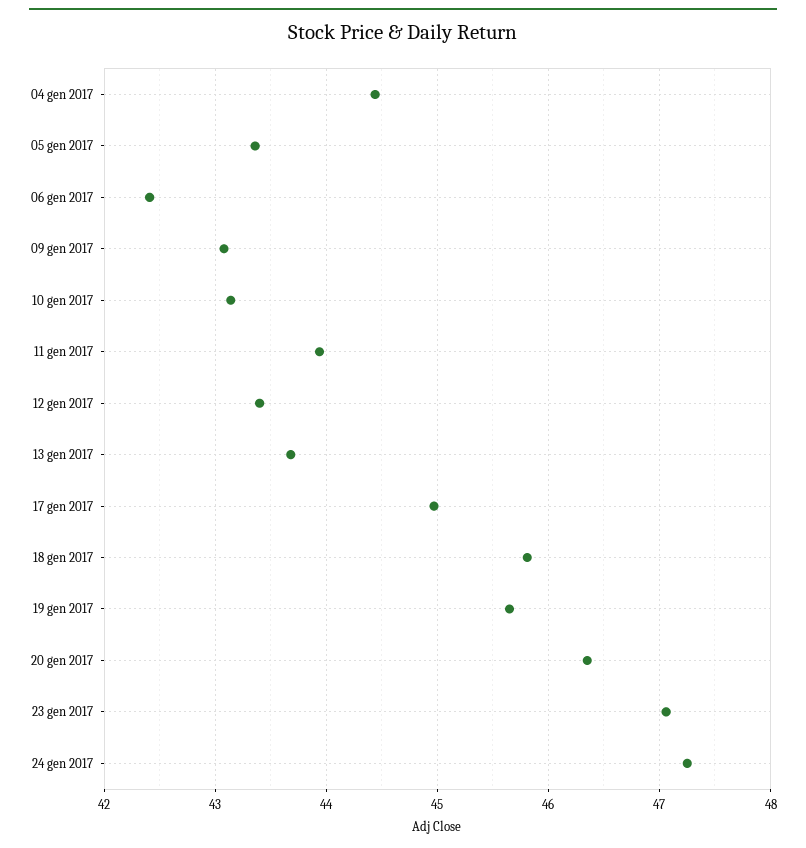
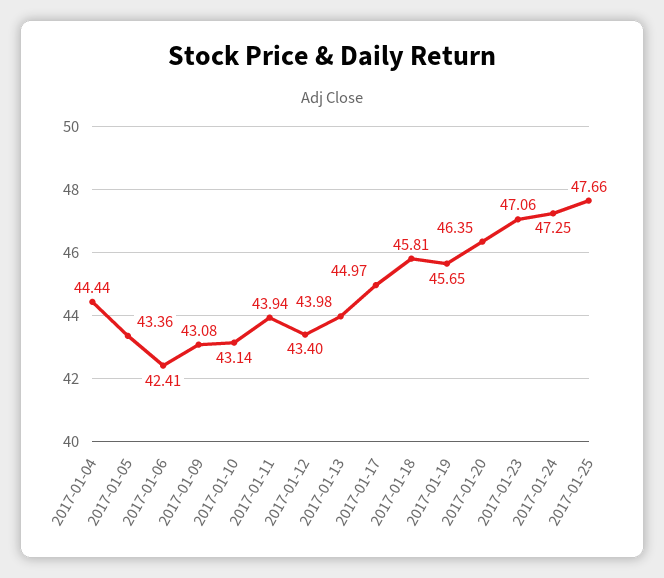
13 gen 2017: 43.7 -> 43.98
2017-01-25: none -> 47.66

